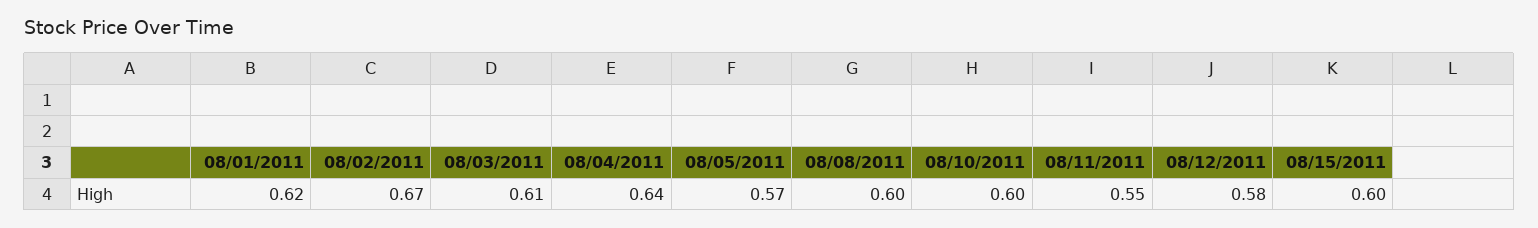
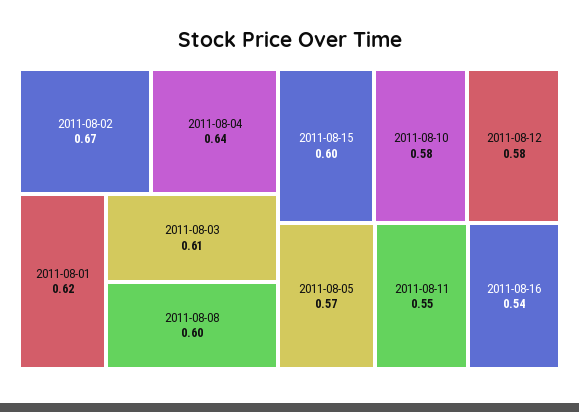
08/10/2011: 0.6 -> 0.58
2011-08-16: none -> 0.54

